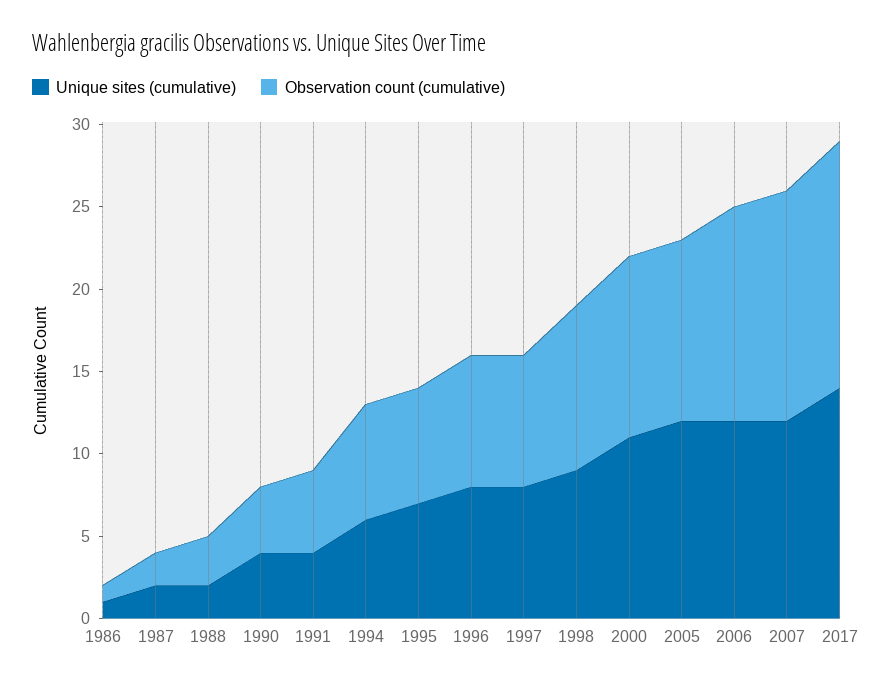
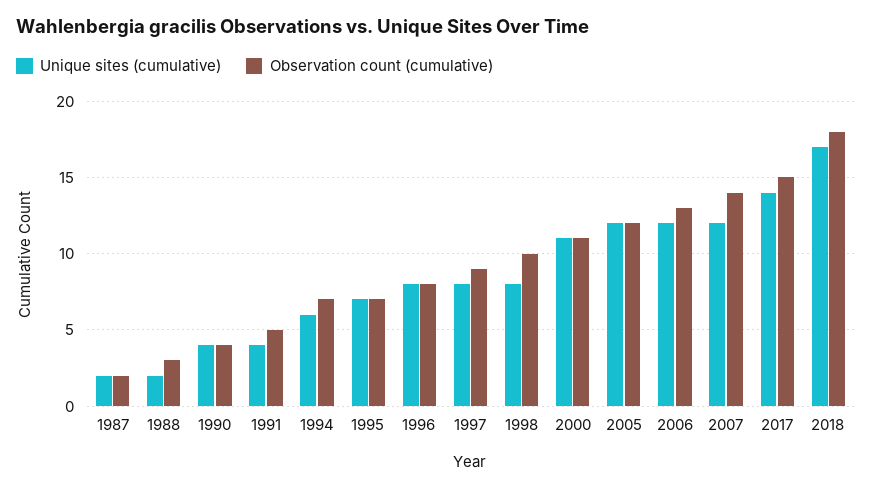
Unique sites (cumulative), 1986: 1 -> none
Observation count (cumulative), 1986: 1 -> none
Observation count (cumulative), 1997: 8 -> 9
Unique sites (cumulative), 1998: 9 -> 8
Observation count (cumulative), 2005: 11 -> 12
Unique sites (cumulative), 2018: none -> 17
Observation count (cumulative), 2018: none -> 18

